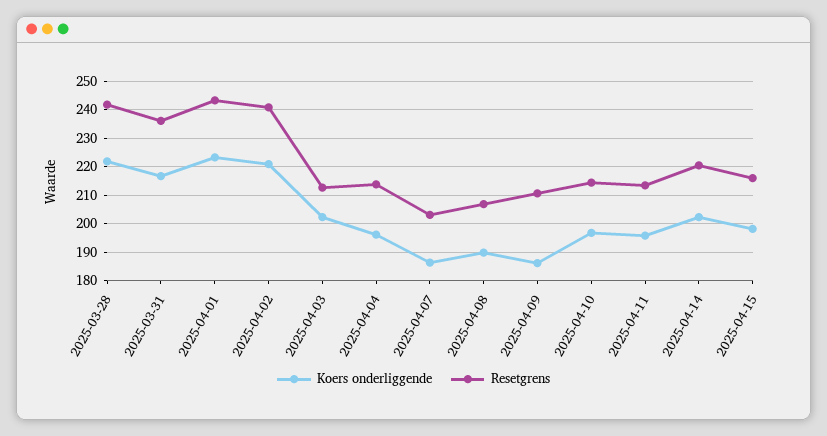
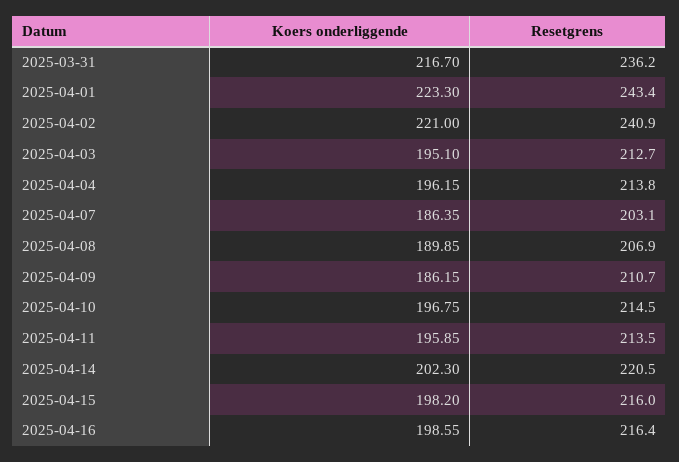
Koers onderliggende, 2025-03-28: 222.5 -> none
Resetgrens, 2025-03-28: 242.5 -> none
Koers onderliggende, 2025-04-03: 202.5 -> 195.1
Koers onderliggende, 2025-04-16: none -> 198.55
Resetgrens, 2025-04-16: none -> 216.4

